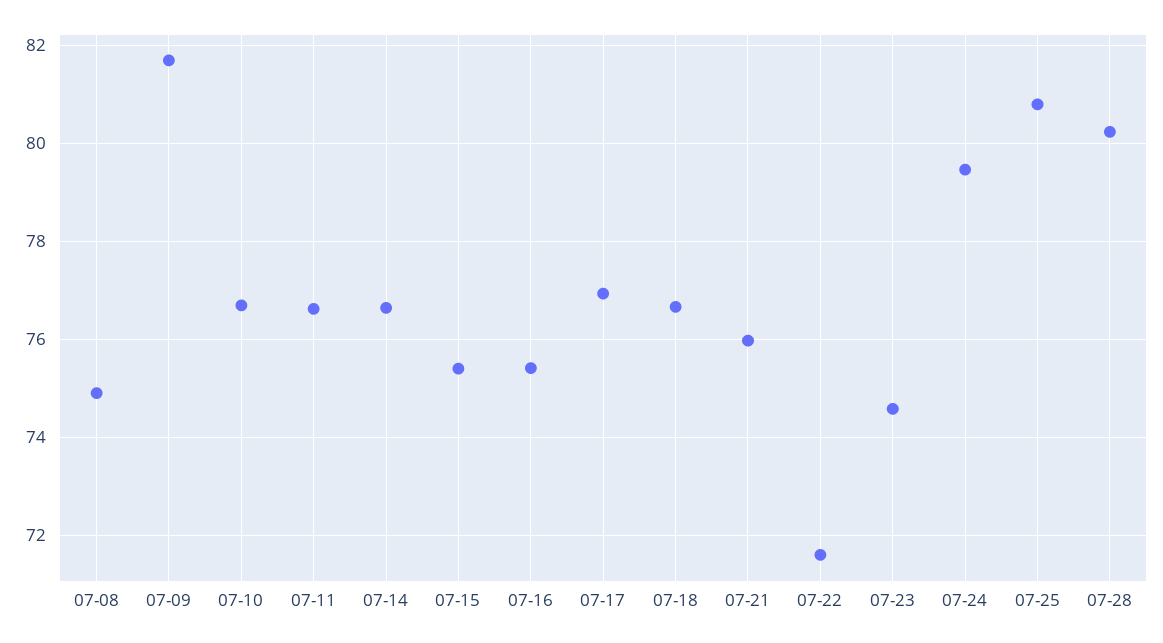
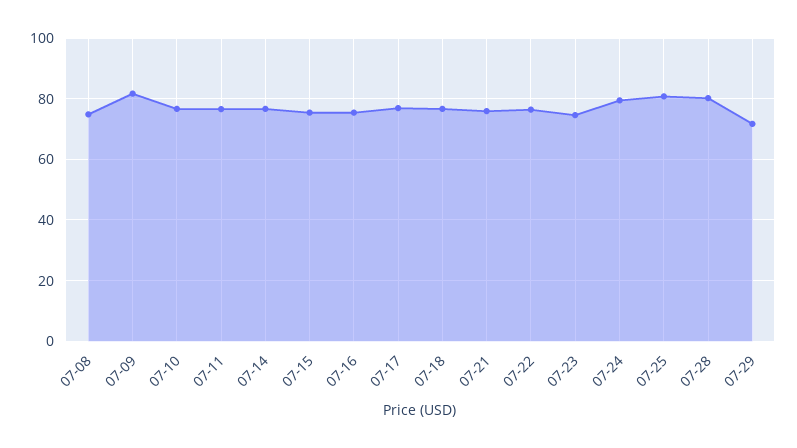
07-22: 71.6 -> 76
07-29: none -> 72

